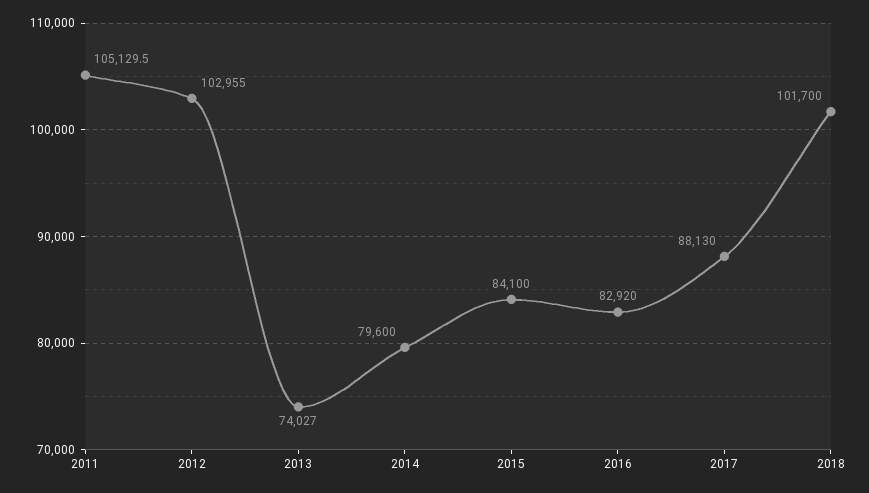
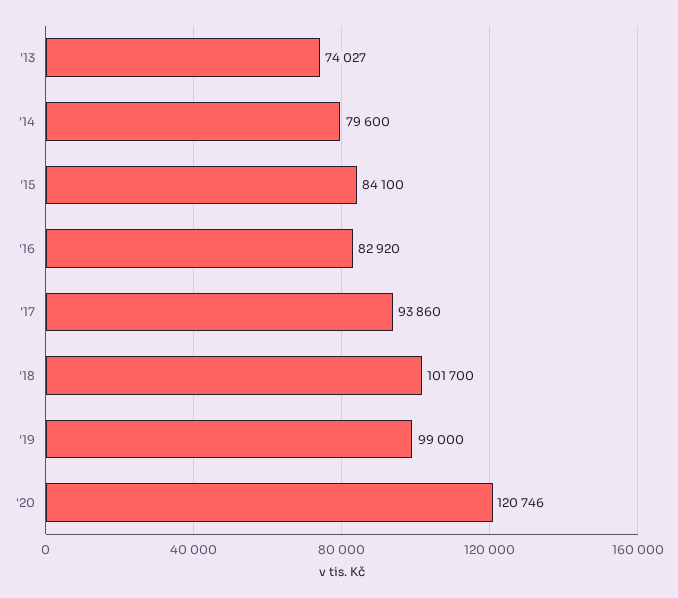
2011: 105129.5 -> none
2012: 102955 -> none
2017: 88130 -> 93860
'19: none -> 99000
'20: none -> 120746

